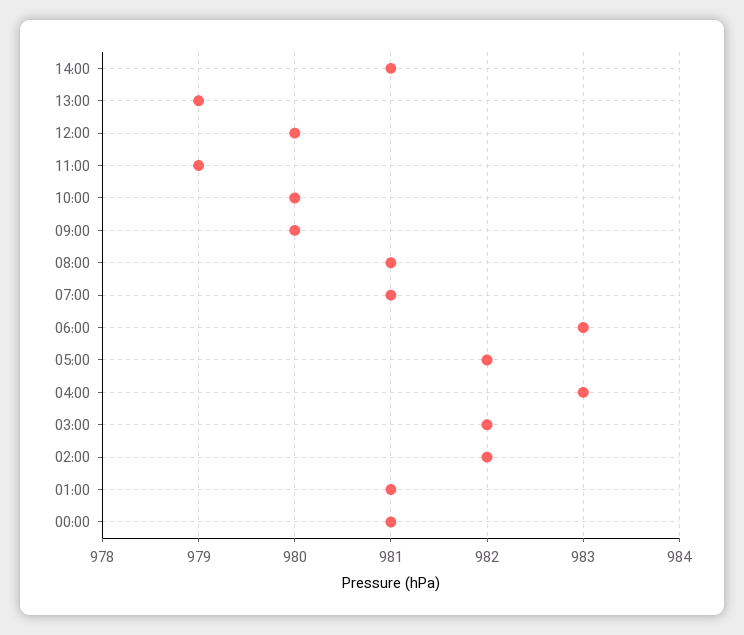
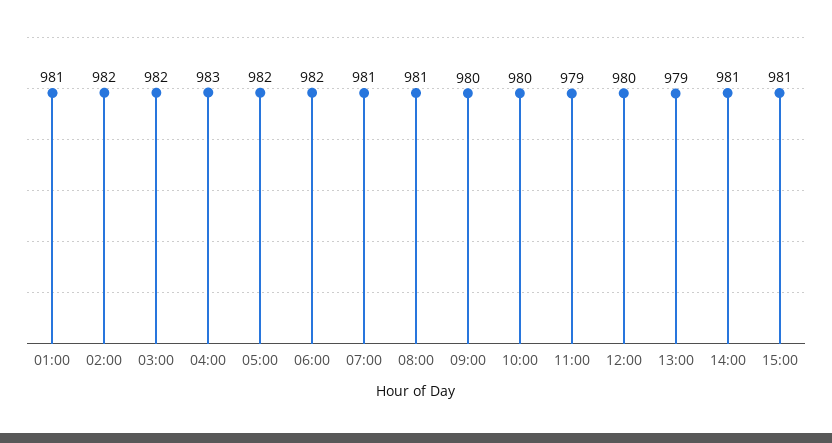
06:00: 983 -> 982
00:00: 981 -> none
15:00: none -> 981

